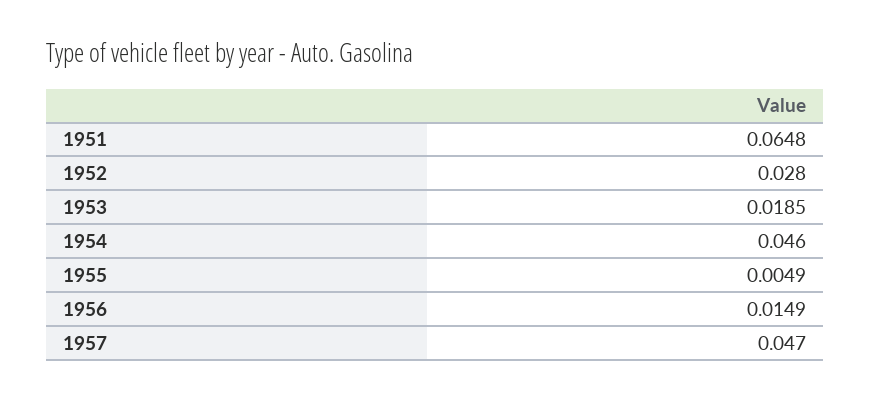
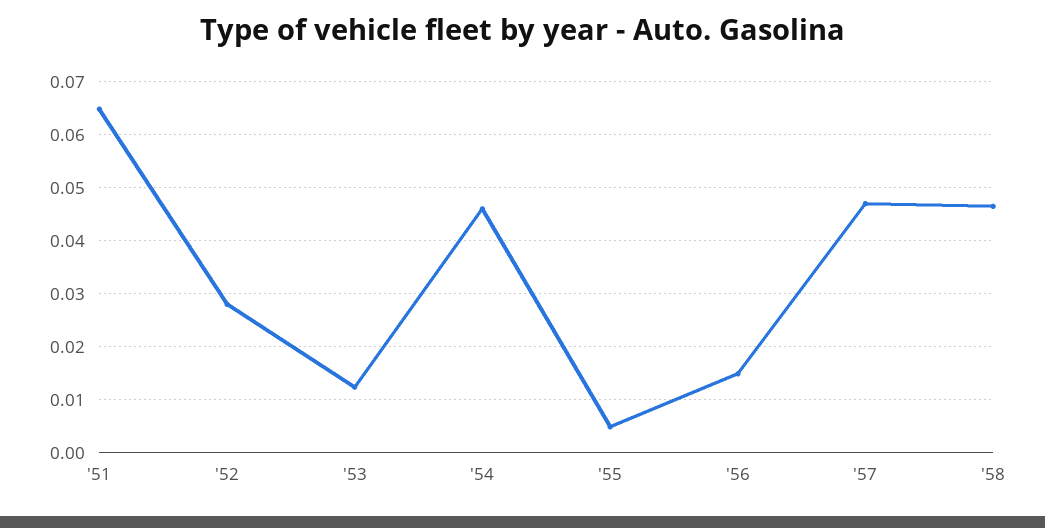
1953: 0.0185 -> 0.012
'58: none -> 0.046

